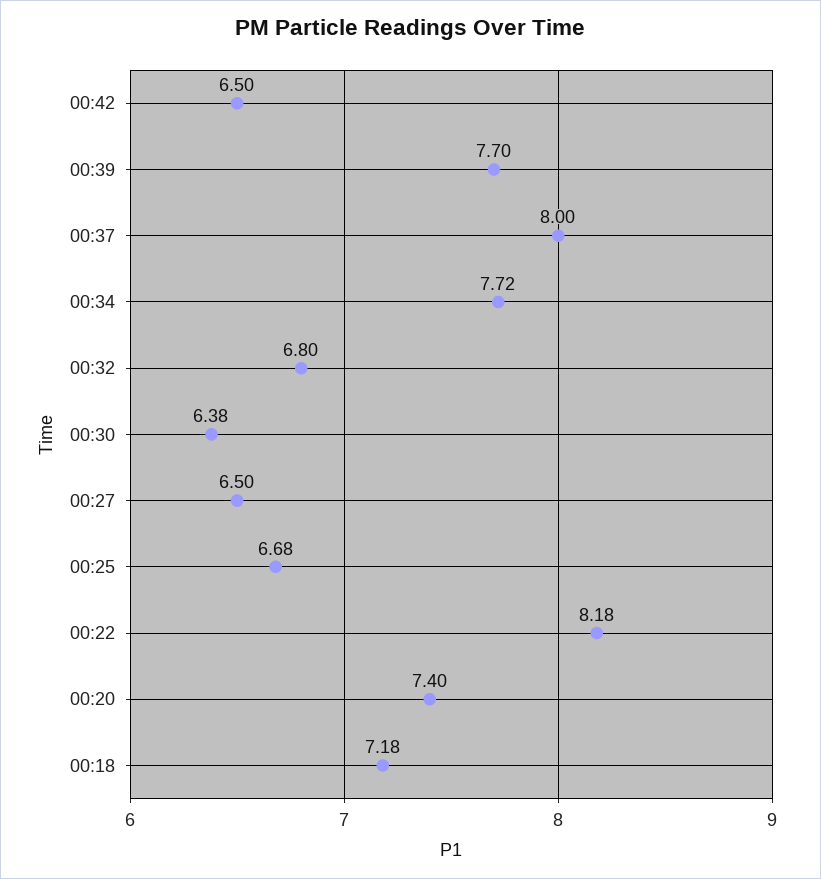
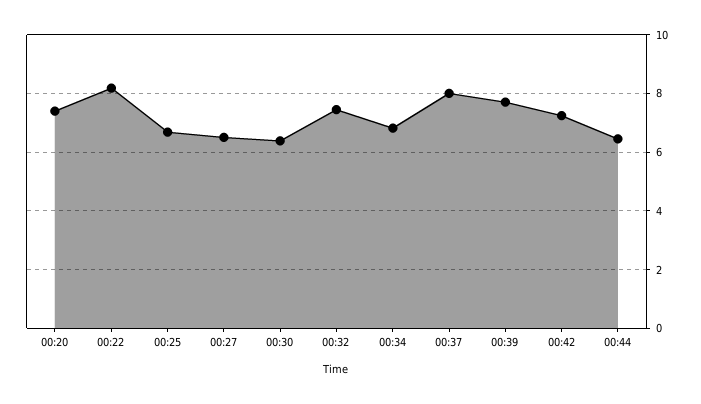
00:42: 6.5 -> 7.25
00:34: 7.72 -> 6.75
00:32: 6.8 -> 7.5
00:18: 7.18 -> none
00:44: none -> 6.5

